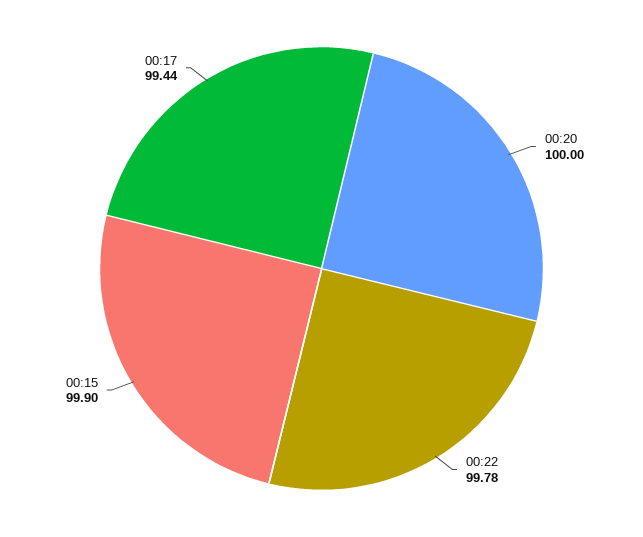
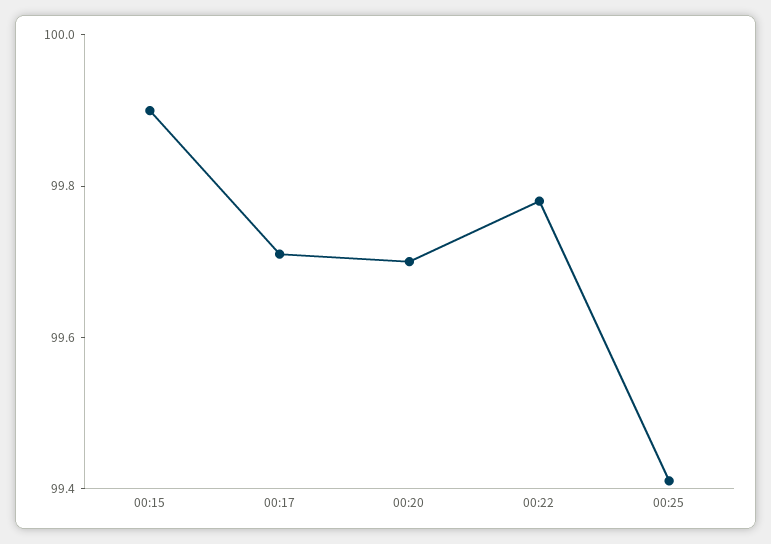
00:20: 100 -> 99.7
00:17: 99.44 -> 99.7
00:25: none -> 99.4

